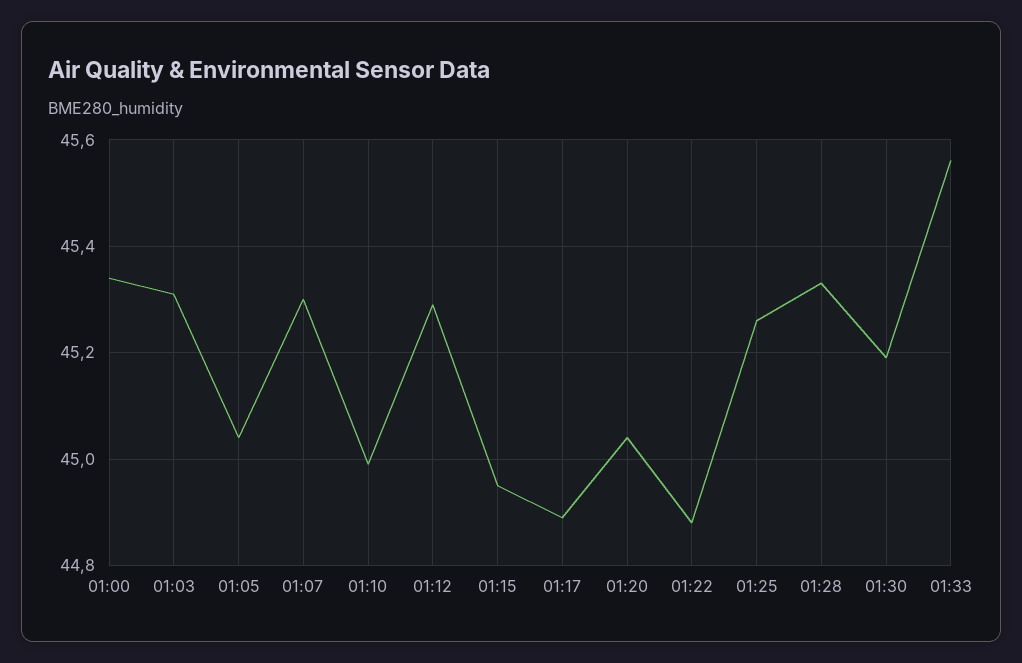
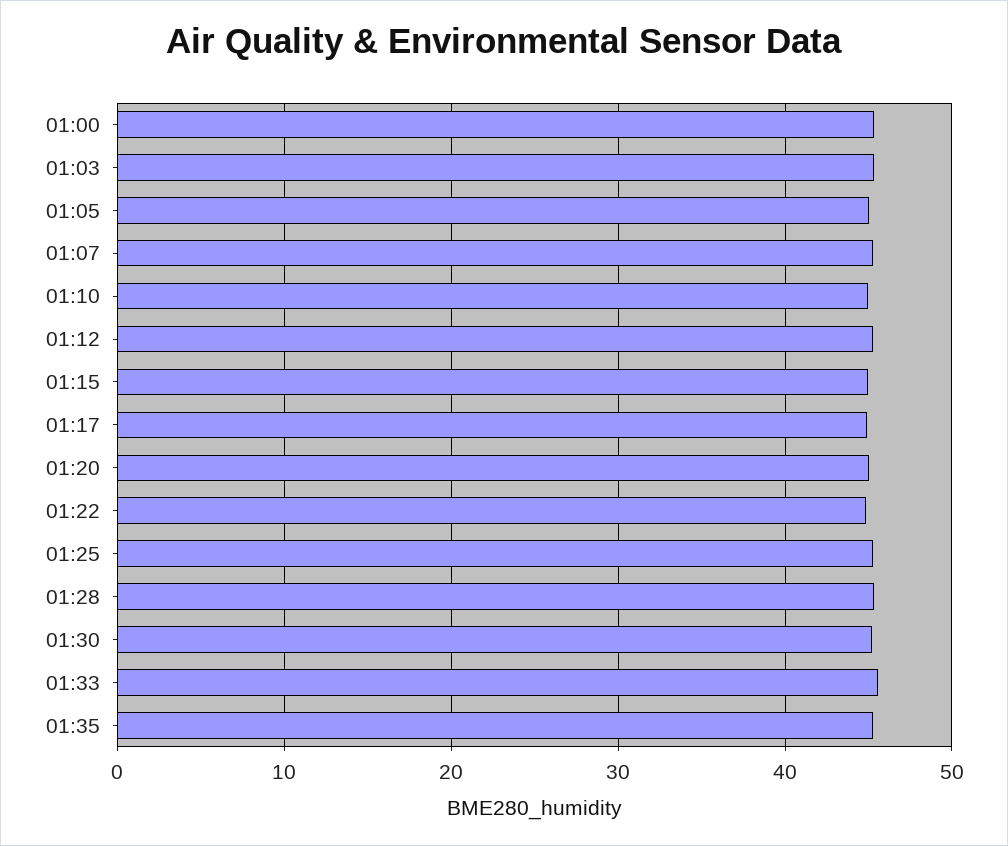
01:35: none -> 45

